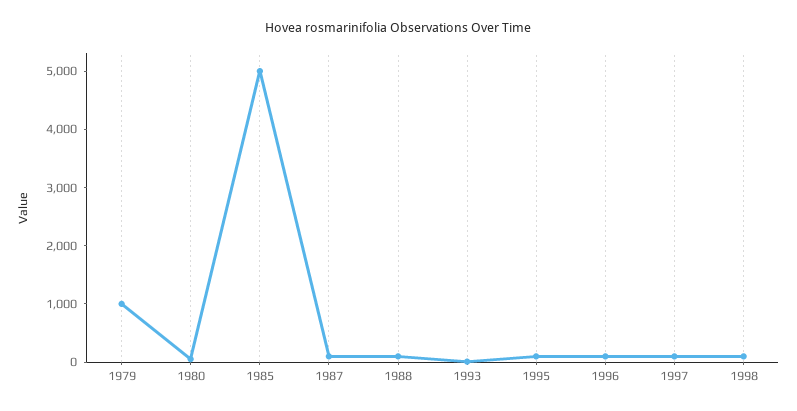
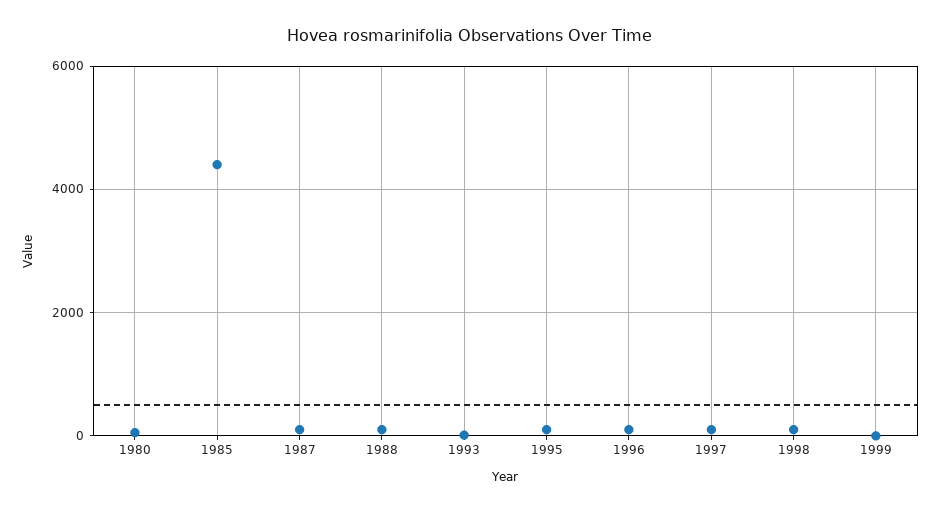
1979: 1000 -> none
1985: 5000 -> 4400
1999: none -> 0

